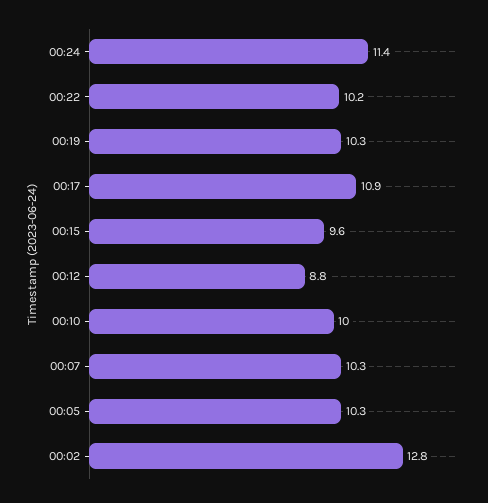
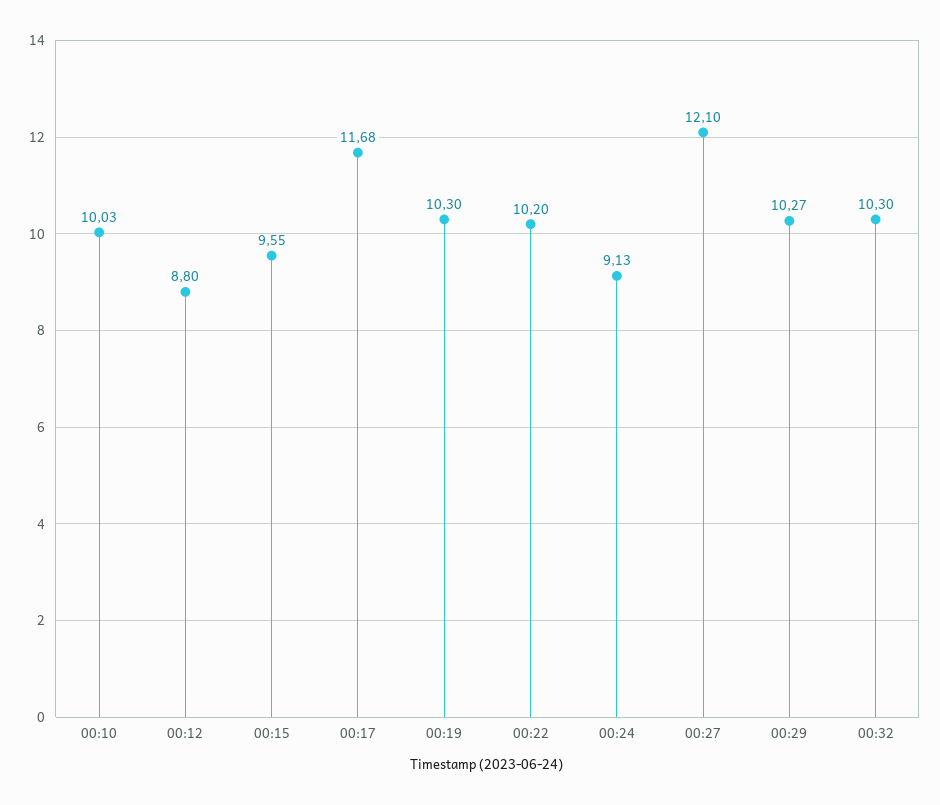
00:24: 11.4 -> 9.13
00:17: 10.9 -> 11.68
00:07: 10.3 -> none
00:05: 10.3 -> none
00:02: 12.8 -> none
00:27: none -> 12.1
00:29: none -> 10.27
00:32: none -> 10.3

